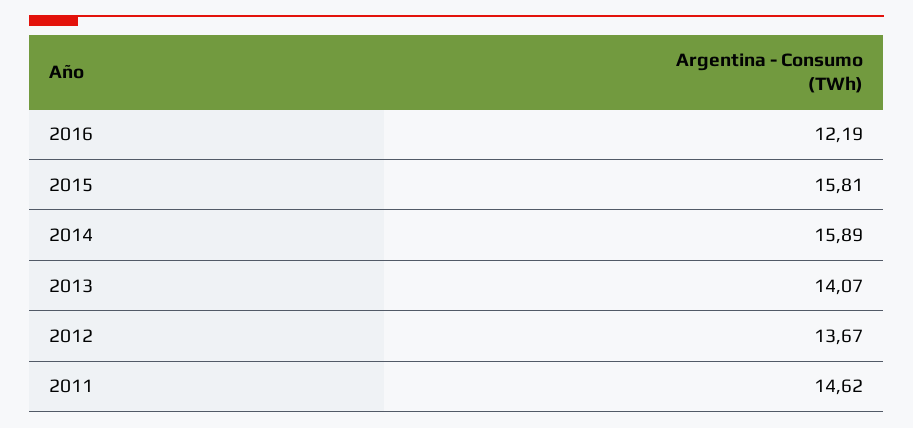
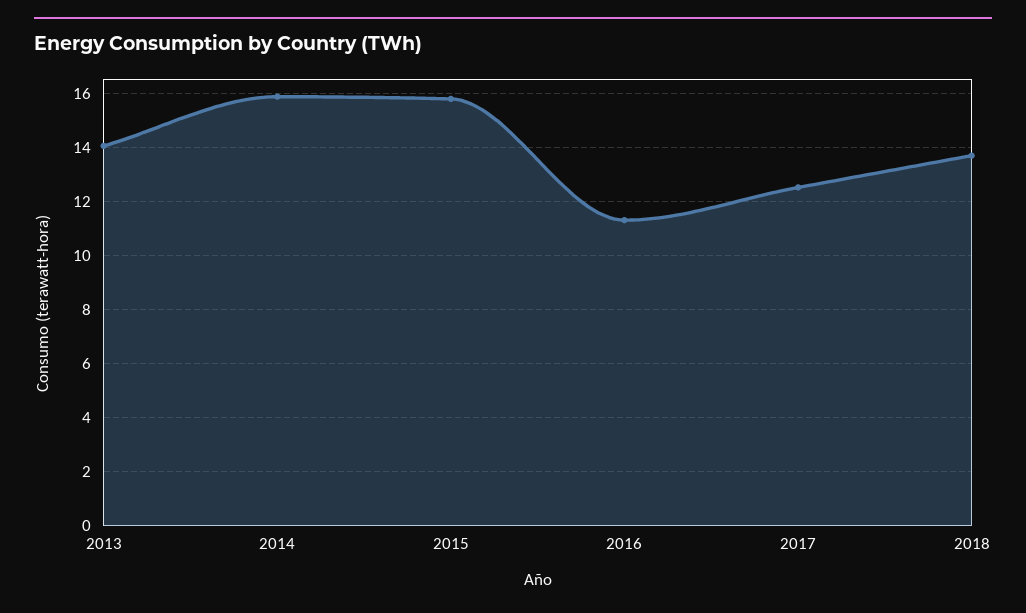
2016: 12.19 -> 11.25
2012: 13.67 -> none
2011: 14.62 -> none
2017: none -> 12.5
2018: none -> 13.75

